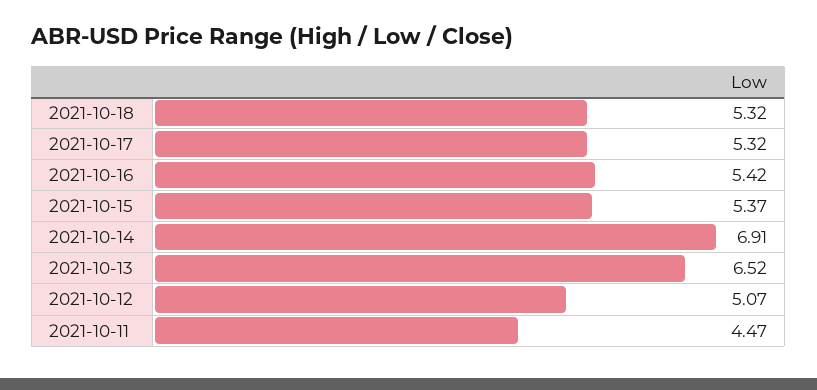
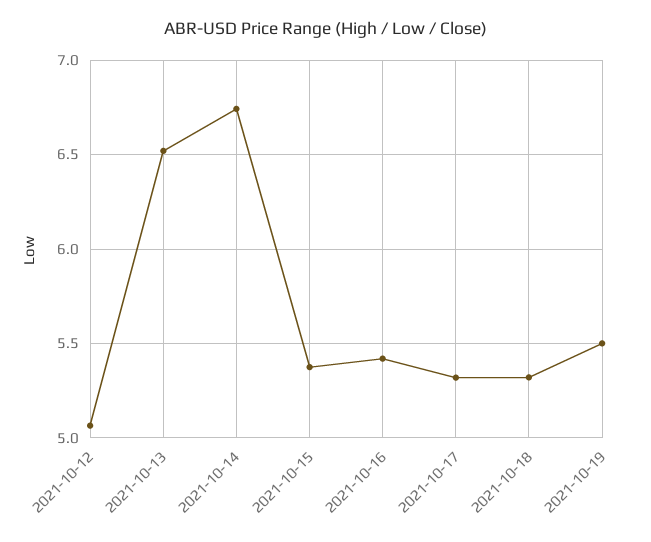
2021-10-14: 6.91 -> 6.75
2021-10-11: 4.47 -> none
2021-10-19: none -> 5.5

